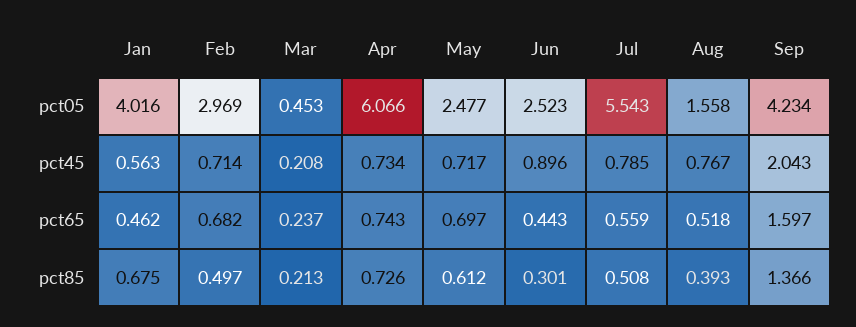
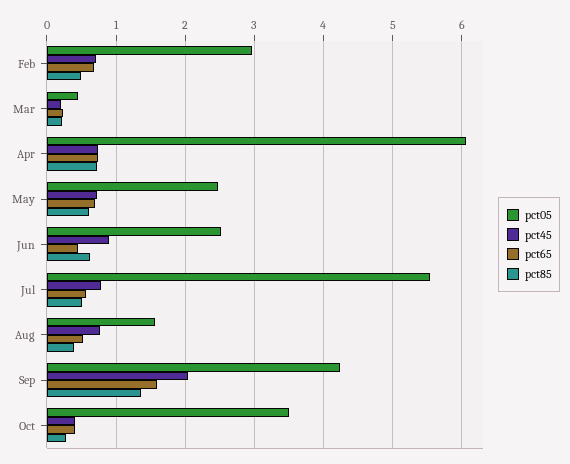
pct05, Jan: 4.016 -> none
pct45, Jan: 0.563 -> none
pct65, Jan: 0.462 -> none
pct85, Jan: 0.675 -> none
pct85, Jun: 0.301 -> 0.6
pct05, Oct: none -> 3.5
pct45, Oct: none -> 0.4
pct65, Oct: none -> 0.4
pct85, Oct: none -> 0.3

